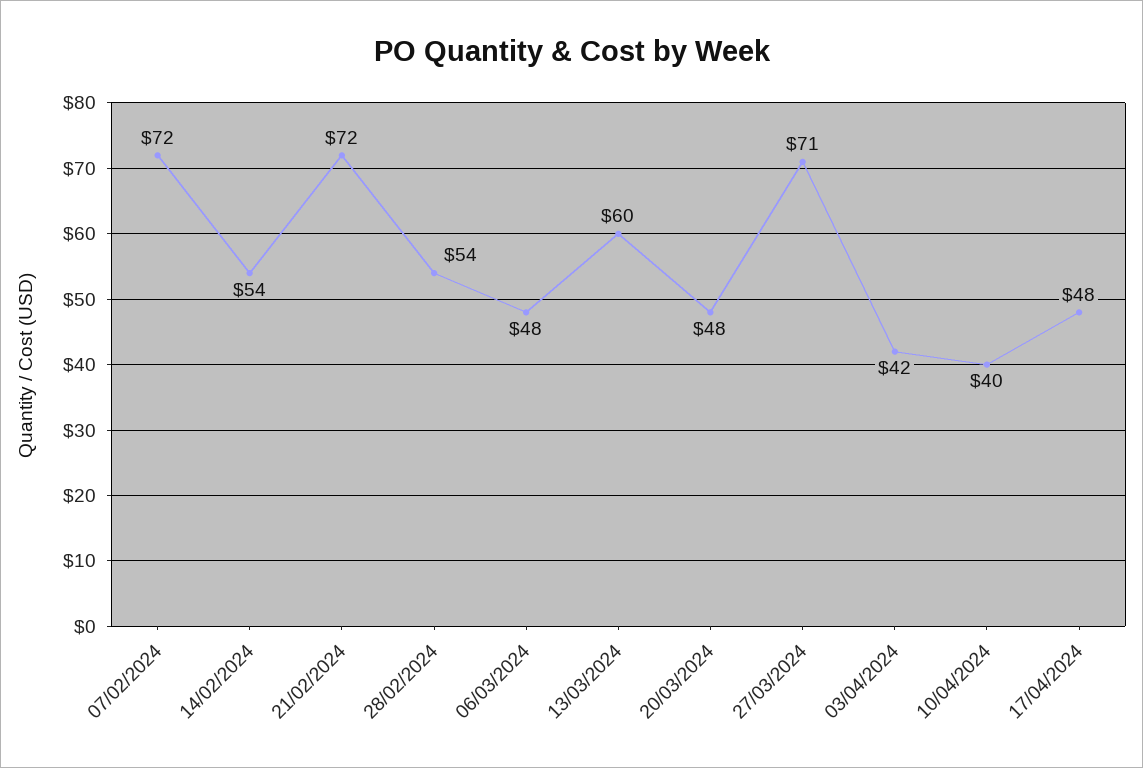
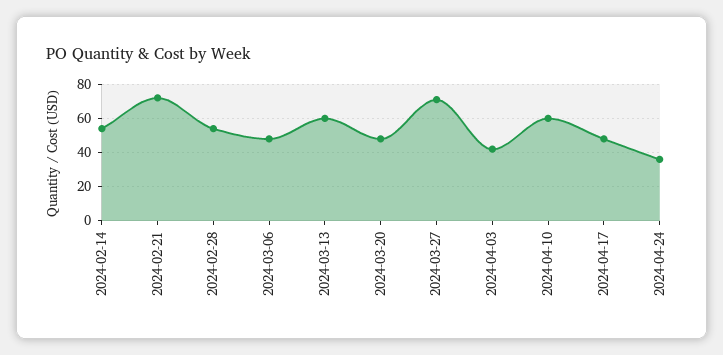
07/02/2024: 72 -> none
10/04/2024: 40 -> 60
2024-04-24: none -> 35

